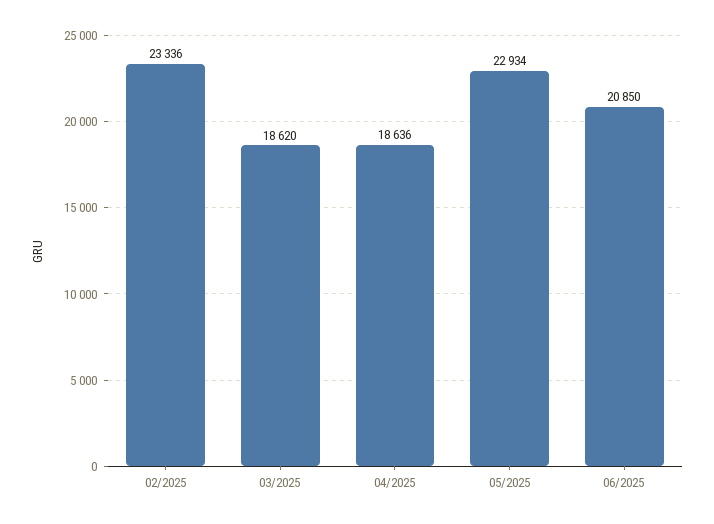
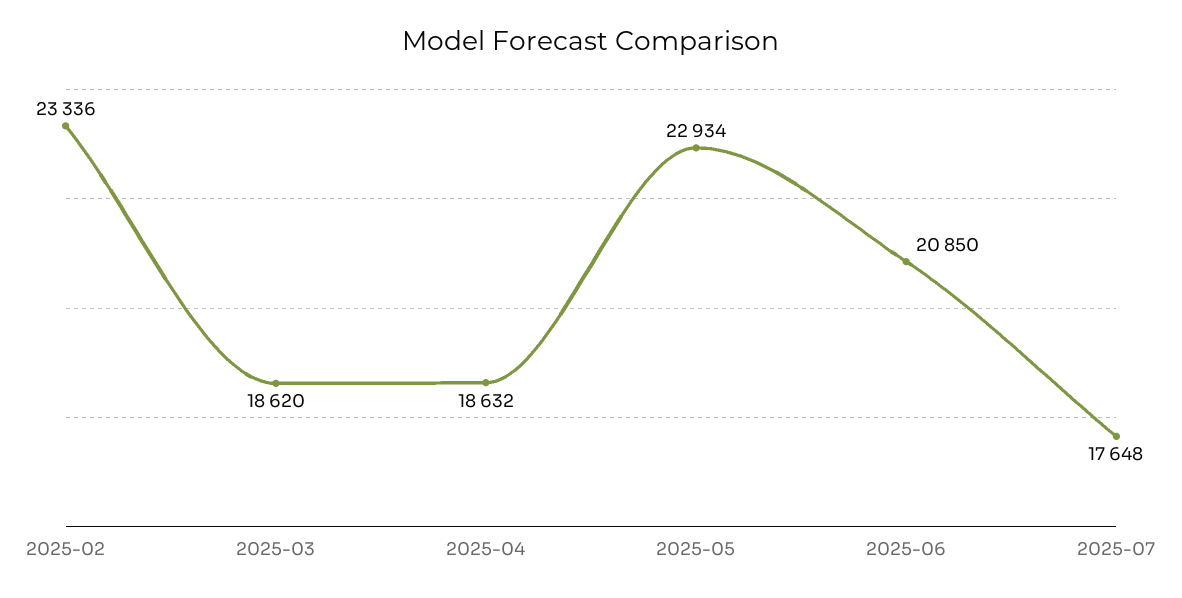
04/2025: 18636 -> 18632
2025-07: none -> 17648

